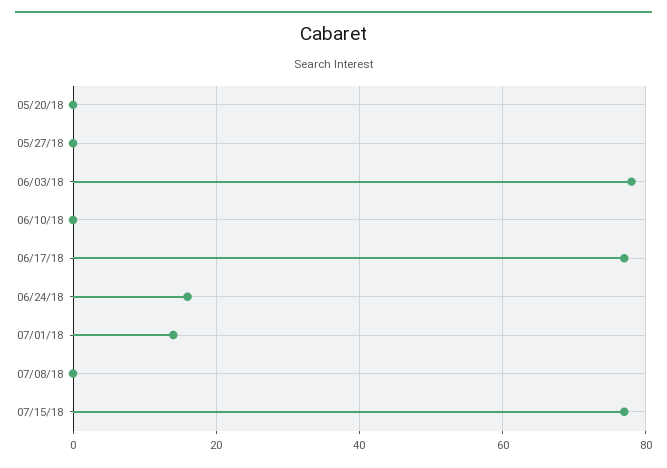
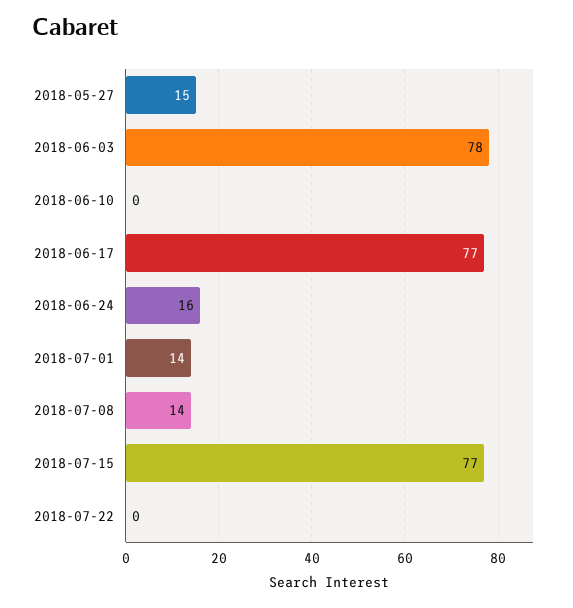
05/20/18: 0 -> none
05/27/18: 0 -> 15
07/08/18: 0 -> 14
2018-07-22: none -> 0

